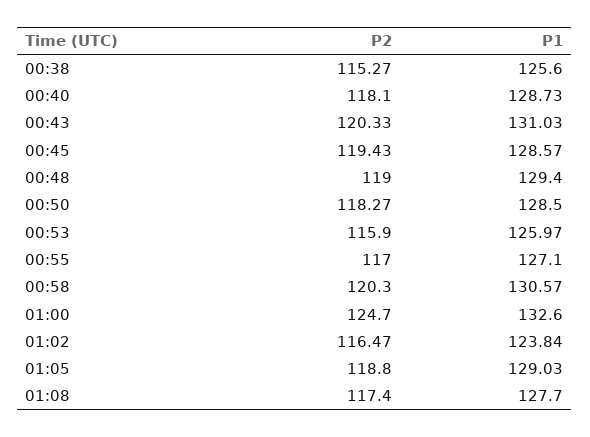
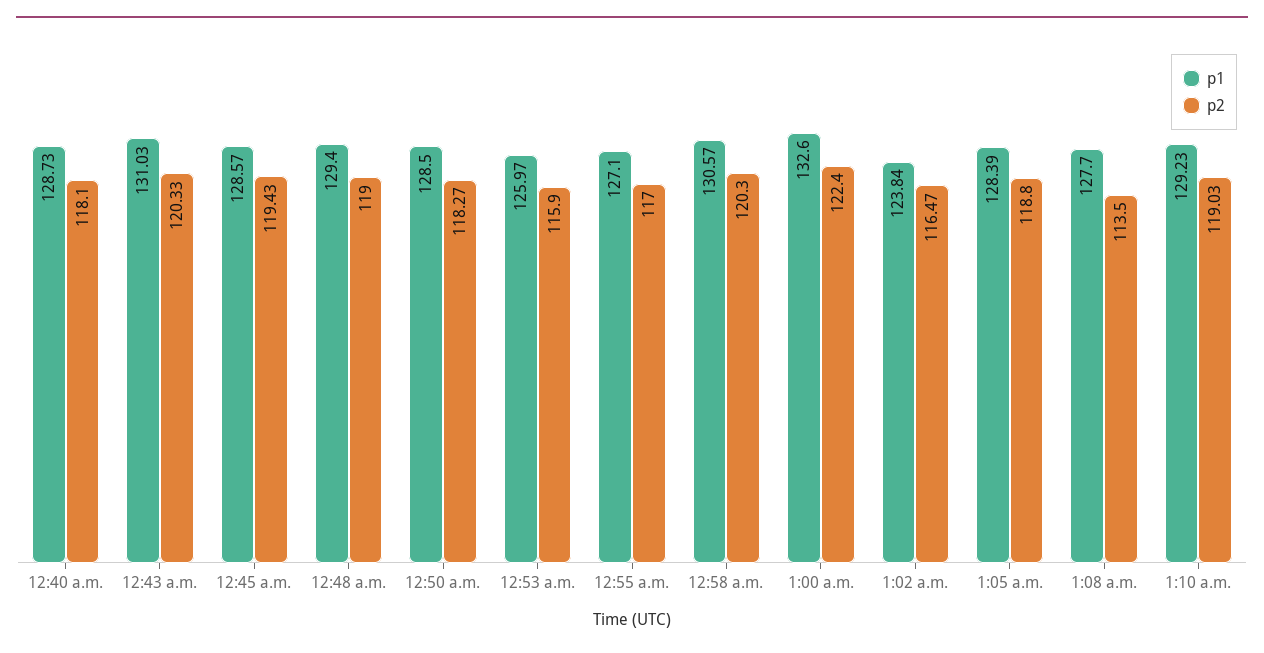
P2, 00:38: 115.27 -> none
P1, 00:38: 125.6 -> none
P2, 01:00: 124.7 -> 122.4
P1, 01:05: 129.03 -> 128.39
P2, 01:08: 117.4 -> 113.5
P1, 1:10 a.m.: none -> 129.23
P2, 1:10 a.m.: none -> 119.03

